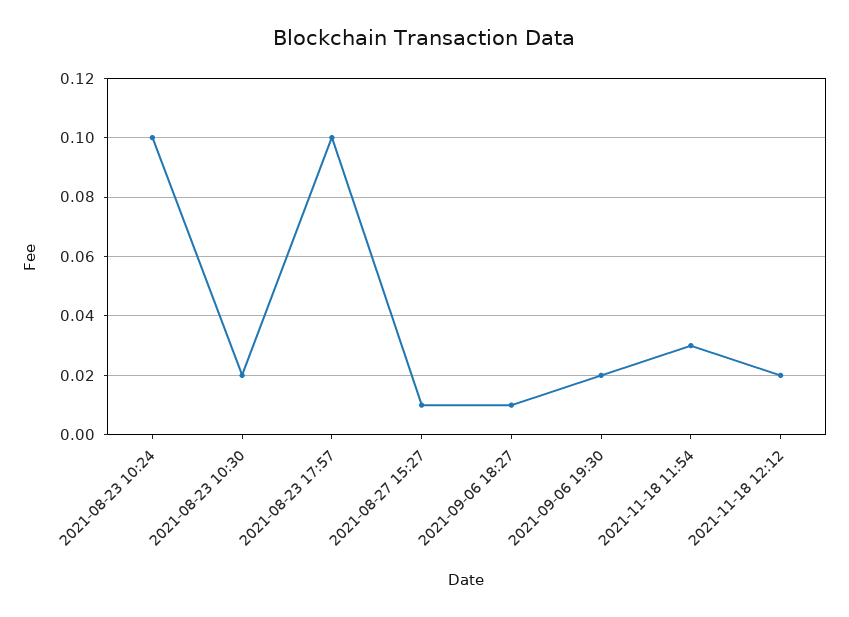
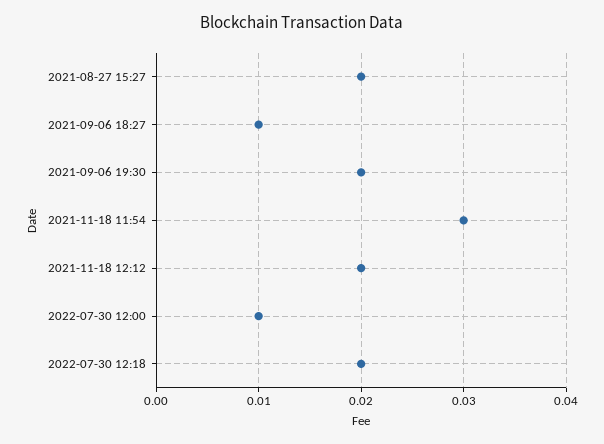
2021-08-23 10:24: 0.1 -> none
2021-08-23 10:30: 0.02 -> none
2021-08-23 17:57: 0.1 -> none
2021-08-27 15:27: 0.01 -> 0.02
2022-07-30 12:00: none -> 0.01
2022-07-30 12:18: none -> 0.02

